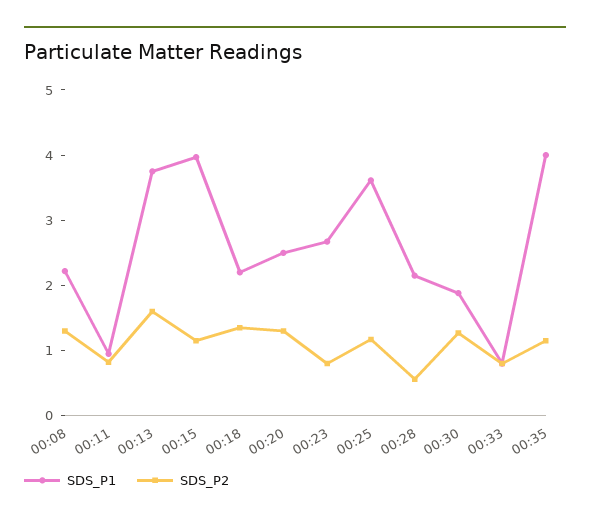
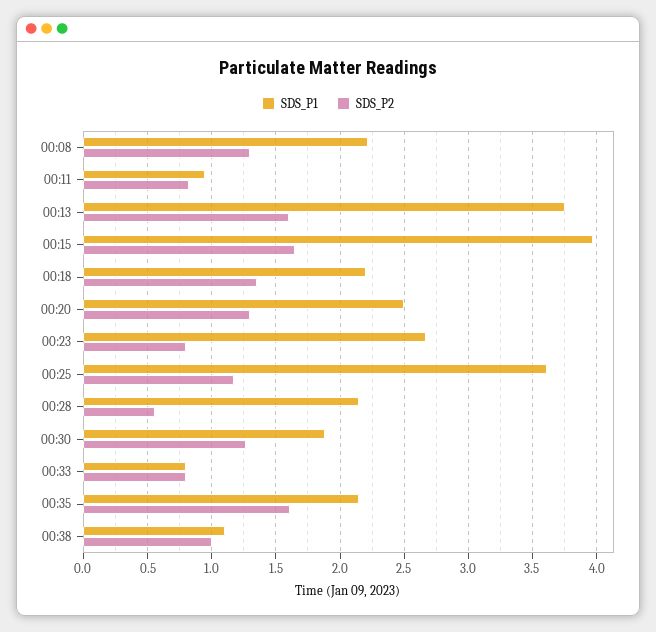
SDS_P2, 00:15: 1.2 -> 1.65
SDS_P1, 00:35: 4 -> 2.15
SDS_P2, 00:35: 1.2 -> 1.6
SDS_P1, 00:38: none -> 1.1
SDS_P2, 00:38: none -> 1

